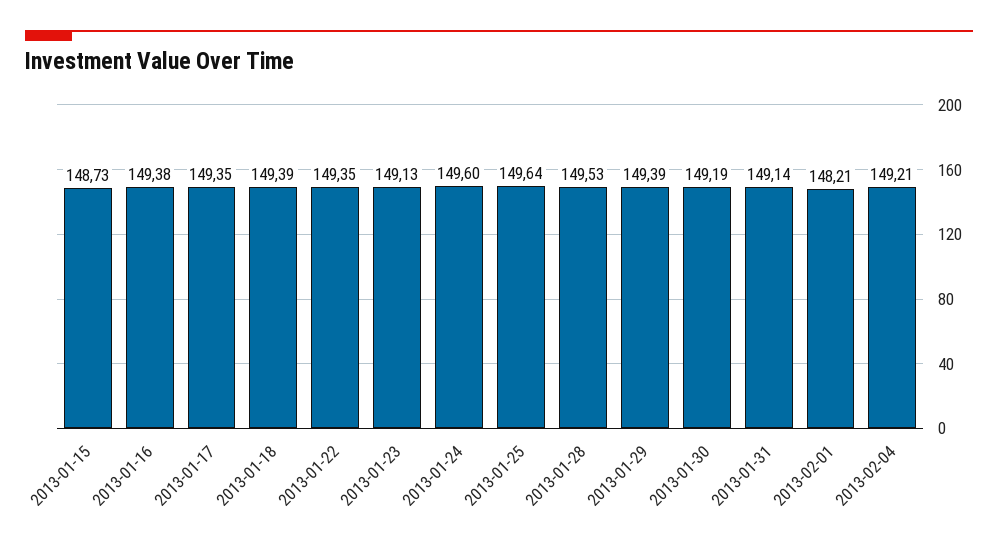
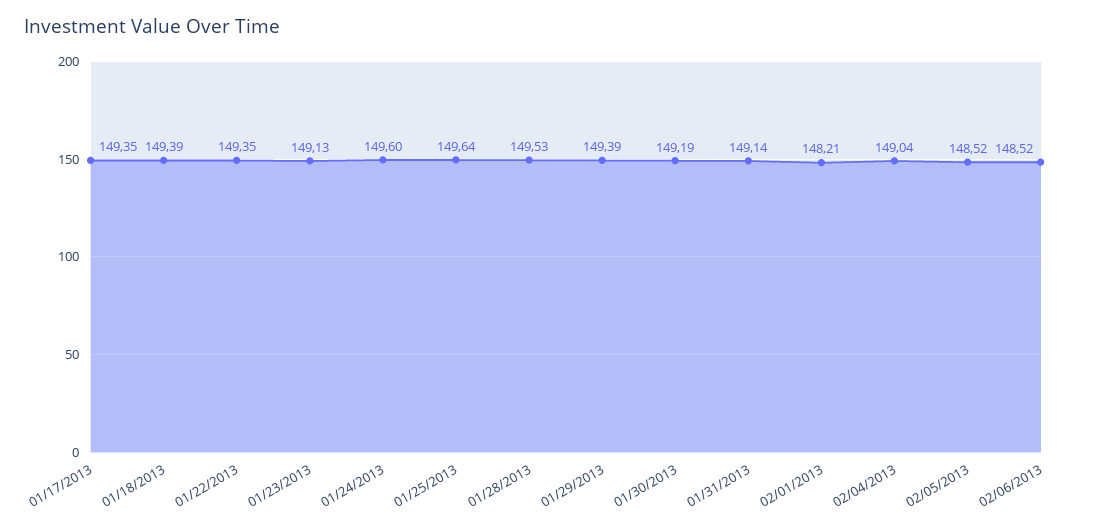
2013-01-15: 148.73 -> none
2013-01-16: 149.38 -> none
2013-02-04: 149.21 -> 149.04
02/05/2013: none -> 148.52
02/06/2013: none -> 148.52

